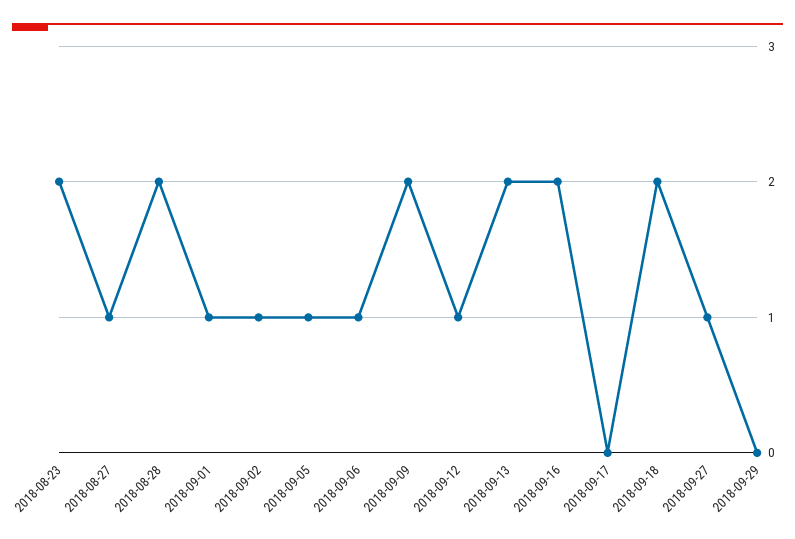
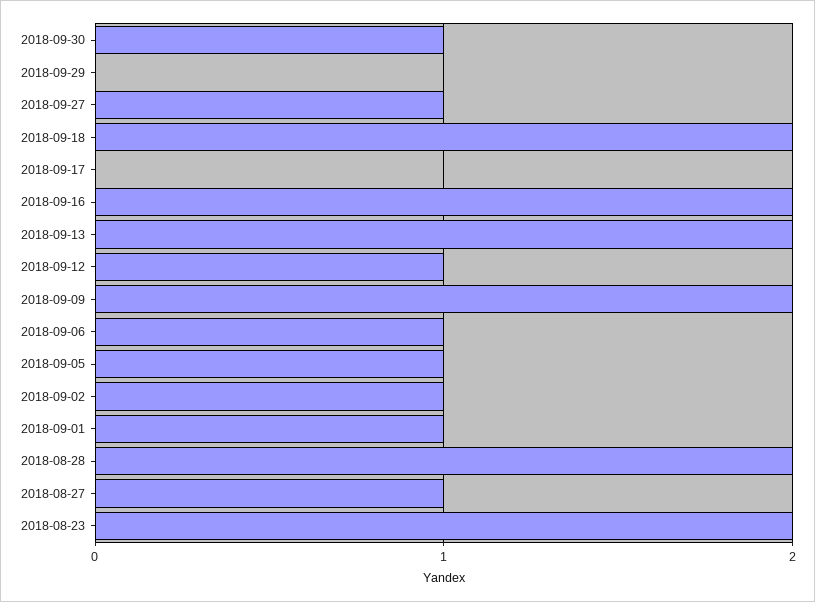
2018-09-30: none -> 1

